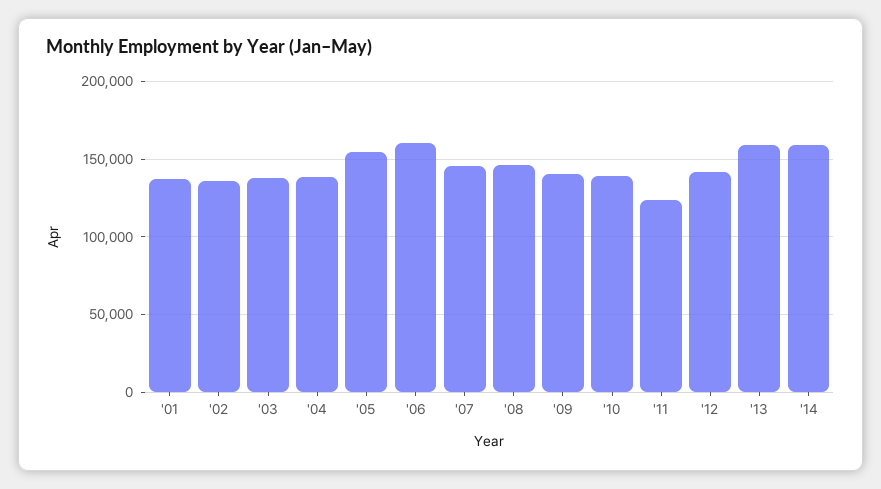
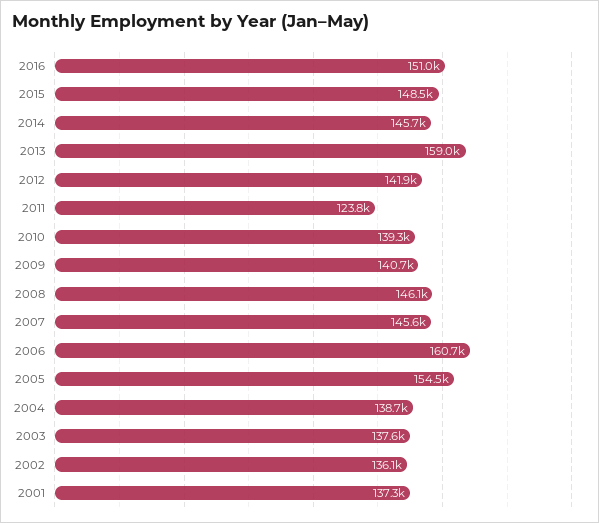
'14: 160000 -> 145700
2016: none -> 151000
2015: none -> 148500

